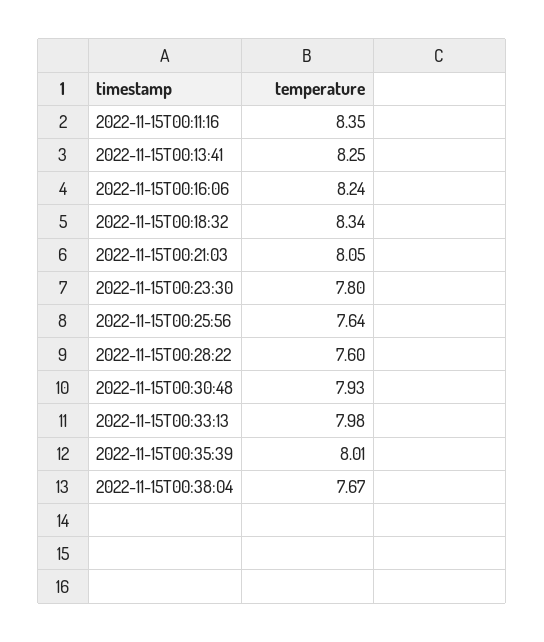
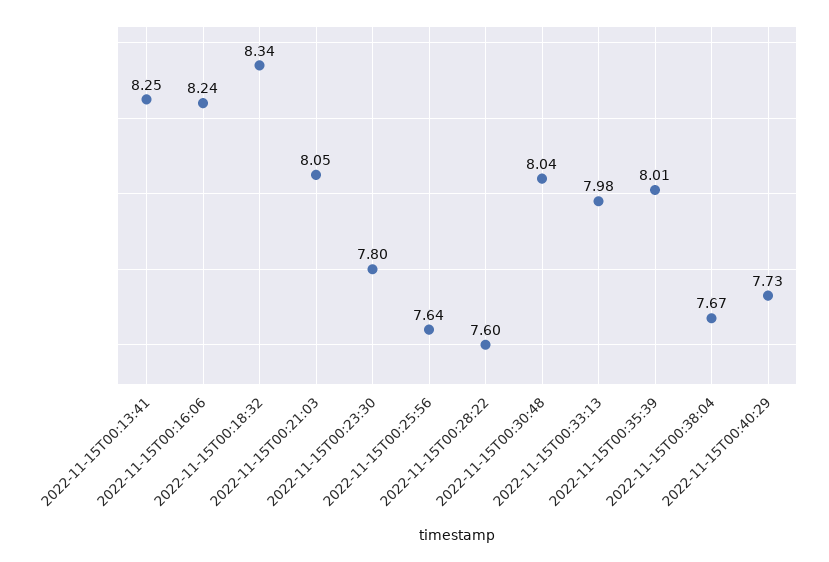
2022-11-15T00:11:16: 8.35 -> none
2022-11-15T00:30:48: 7.93 -> 8.04
2022-11-15T00:40:29: none -> 7.73

